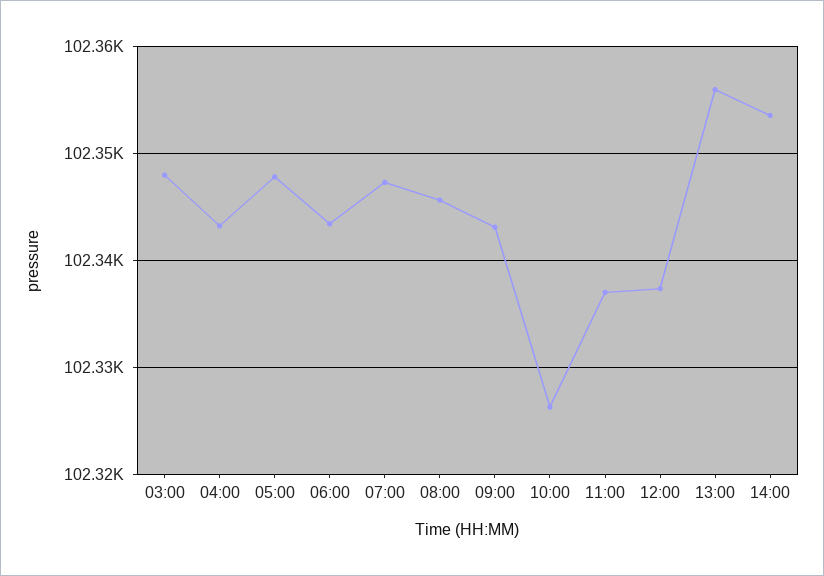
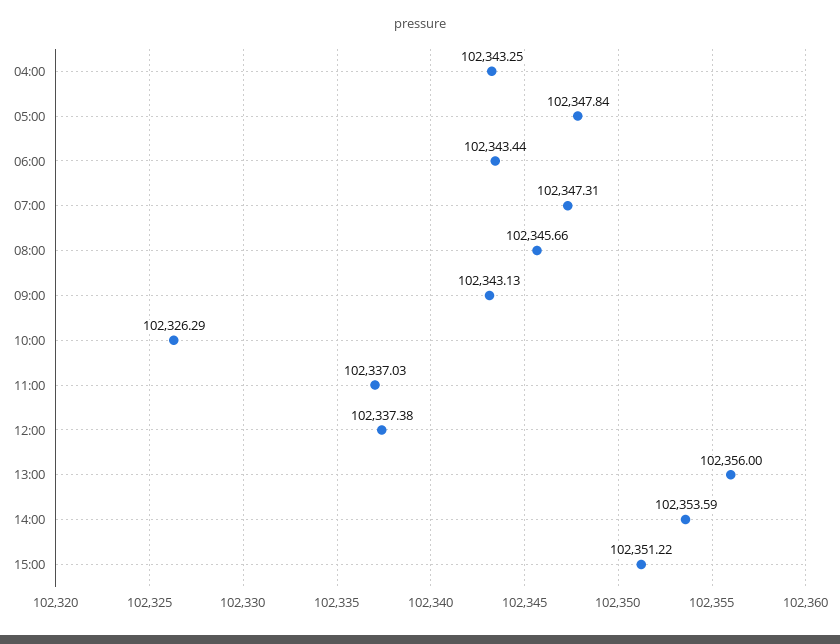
03:00: 102348 -> none
15:00: none -> 102351.22

